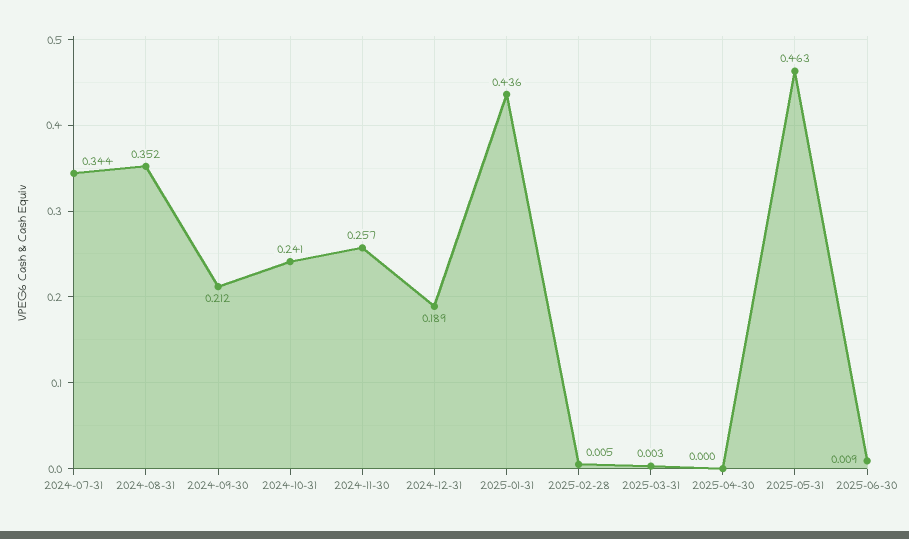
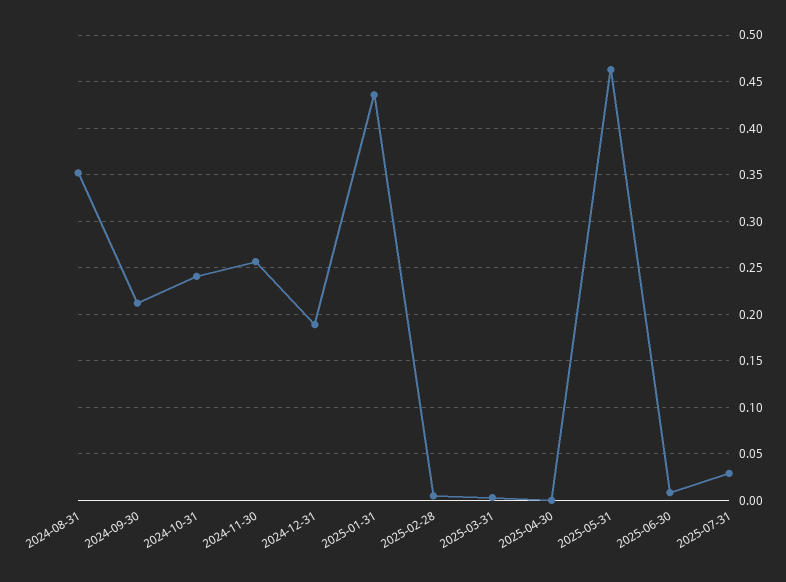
2024-07-31: 0.344 -> none
2025-07-31: none -> 0.03

